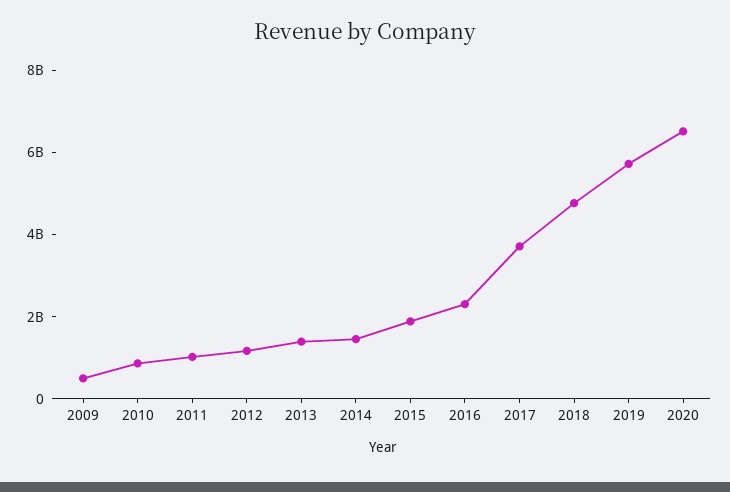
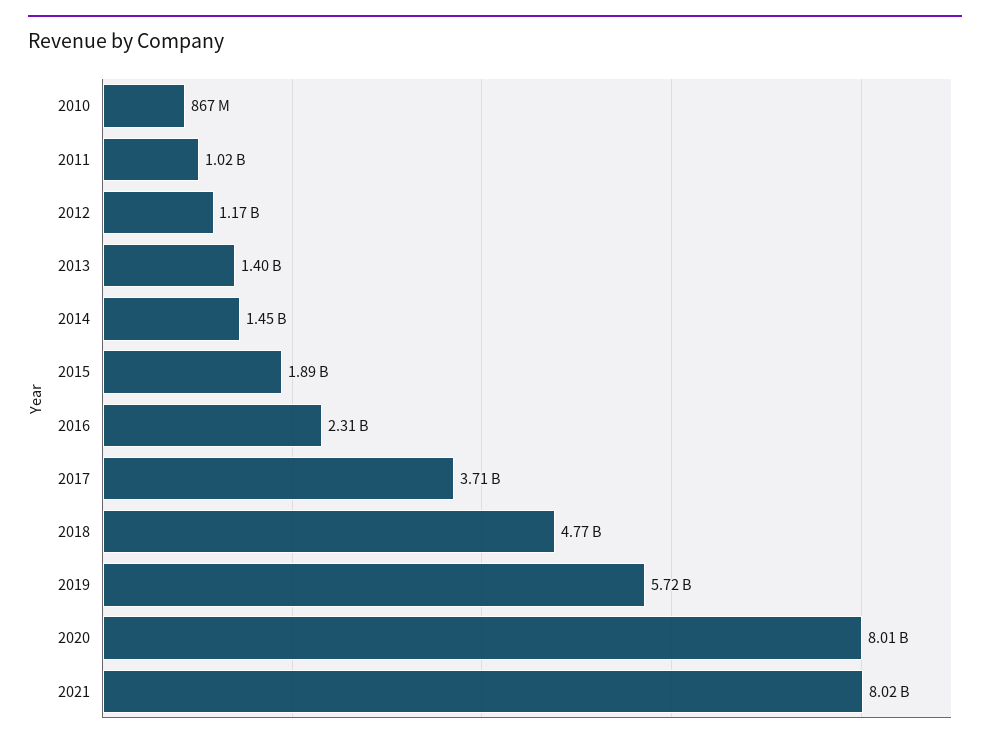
2009: 500000000 -> none
2020: 6500000000 -> 8010000000
2021: none -> 8020000000

